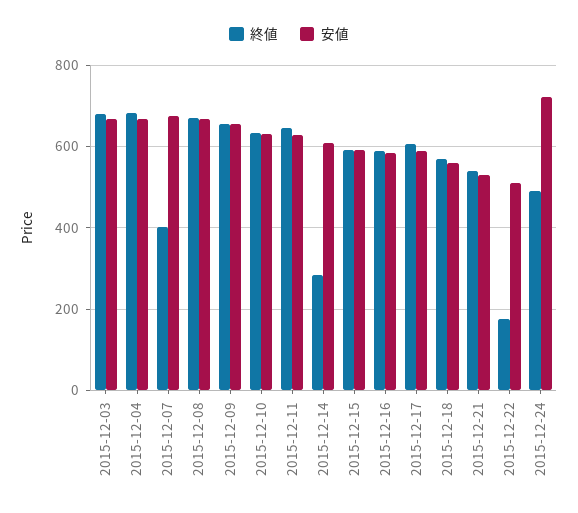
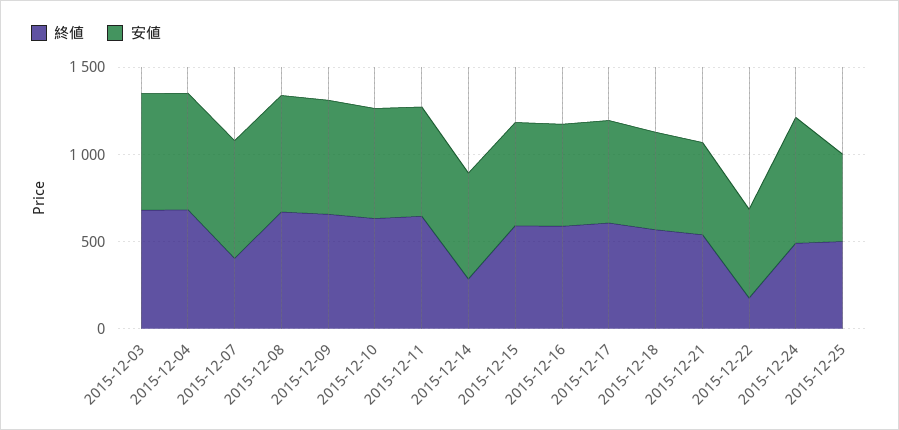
終値, 2015-12-25: none -> 500
安値, 2015-12-25: none -> 500

